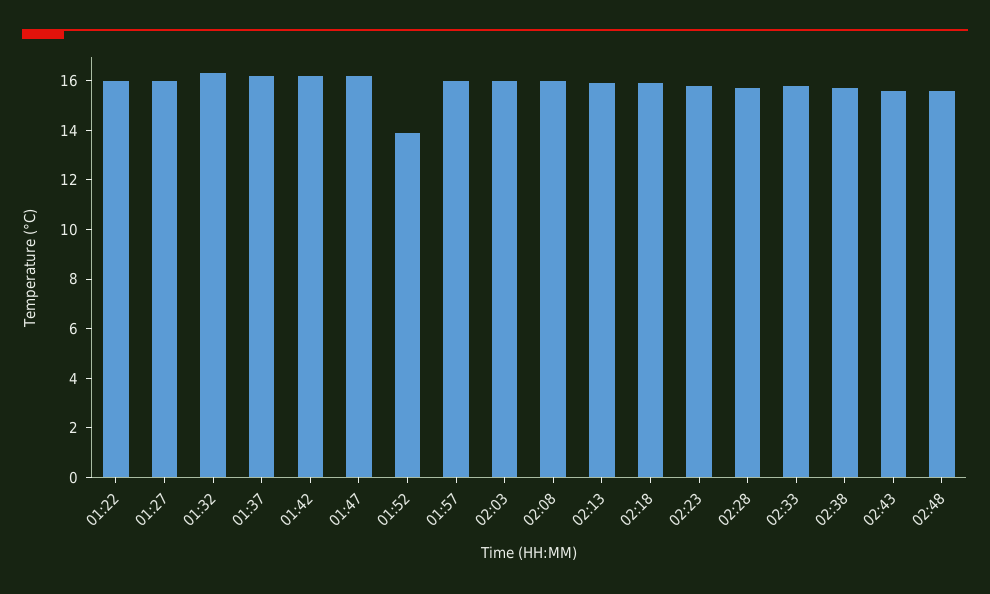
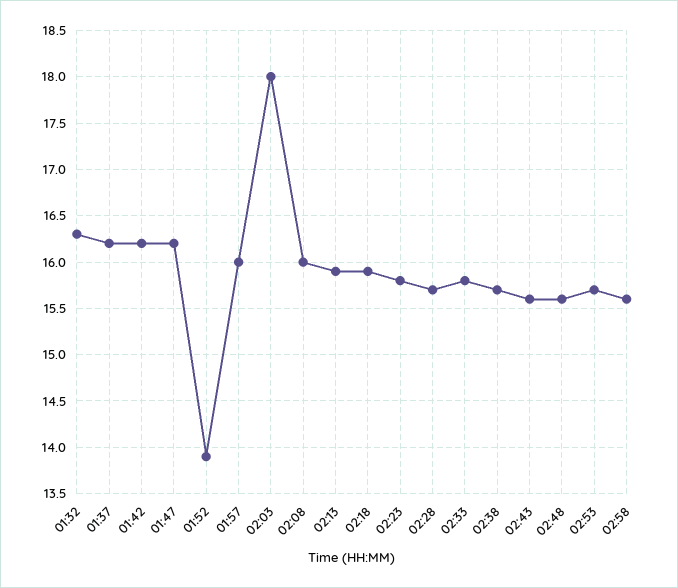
01:22: 16 -> none
01:27: 16 -> none
02:03: 16 -> 18
02:53: none -> 15.7
02:58: none -> 15.6

